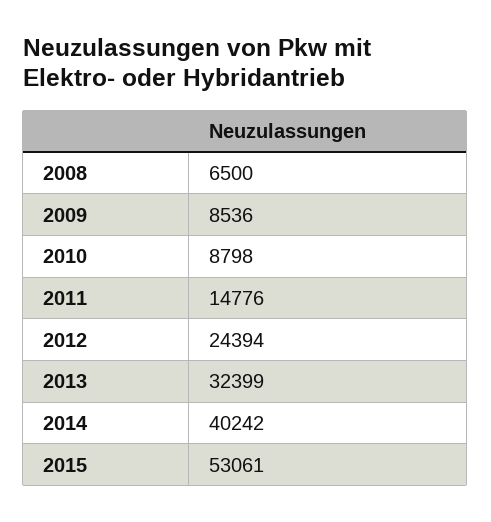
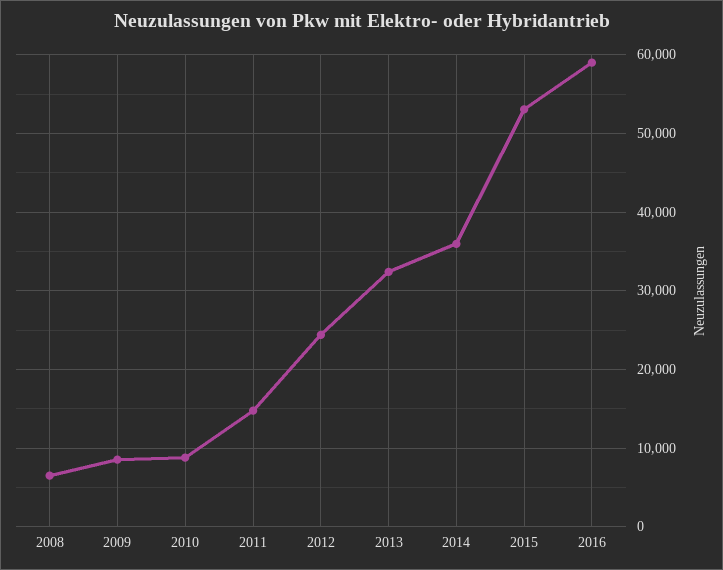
2014: 40242 -> 36000
2016: none -> 59000

